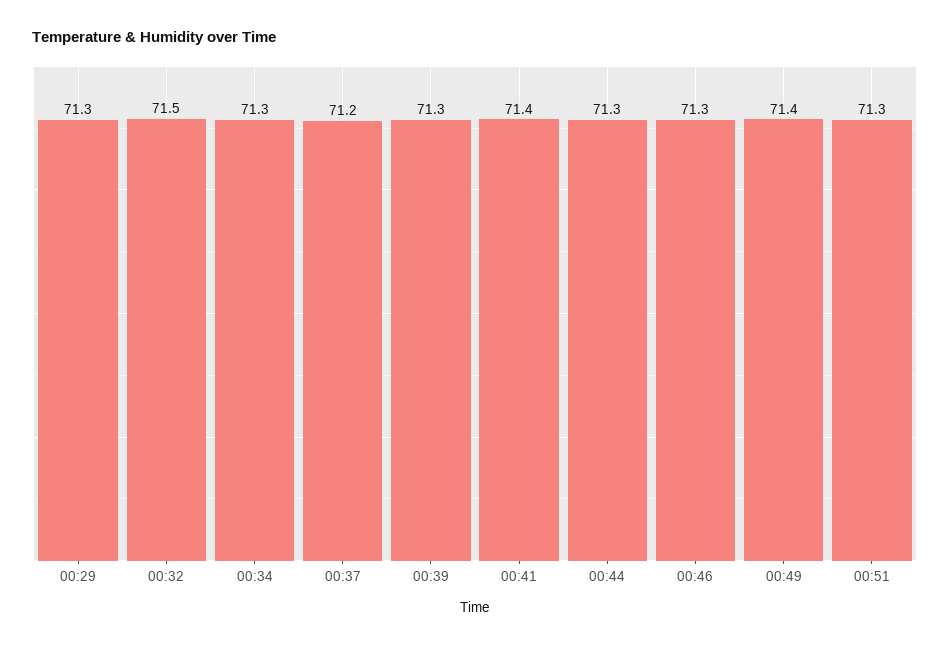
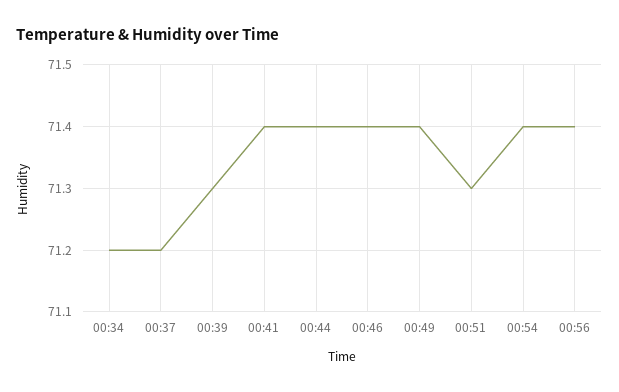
00:29: 71.3 -> none
00:32: 71.5 -> none
00:34: 71.3 -> 71.2
00:44: 71.3 -> 71.4
00:46: 71.3 -> 71.4
00:54: none -> 71.4
00:56: none -> 71.4

